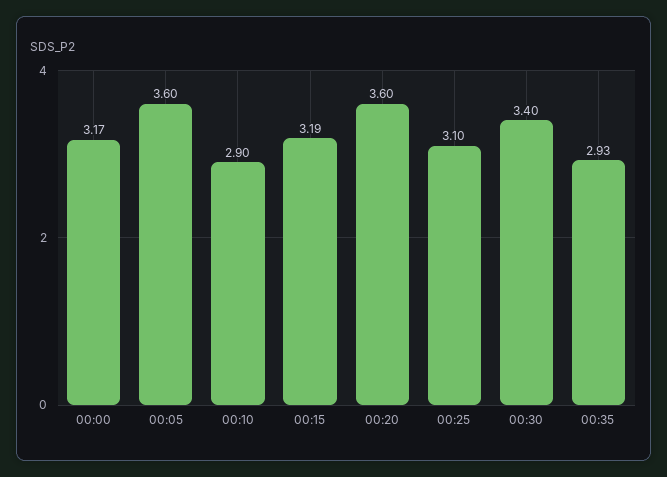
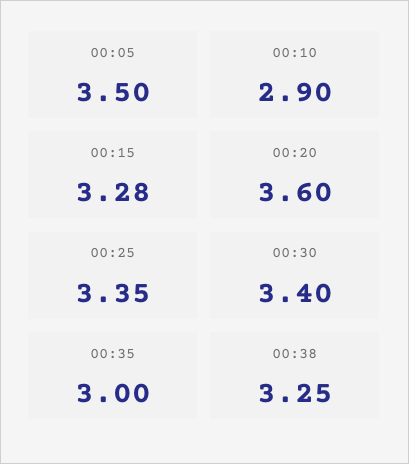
00:00: 3.17 -> none
00:05: 3.6 -> 3.5
00:15: 3.19 -> 3.28
00:25: 3.1 -> 3.35
00:35: 2.93 -> 3
00:38: none -> 3.25

